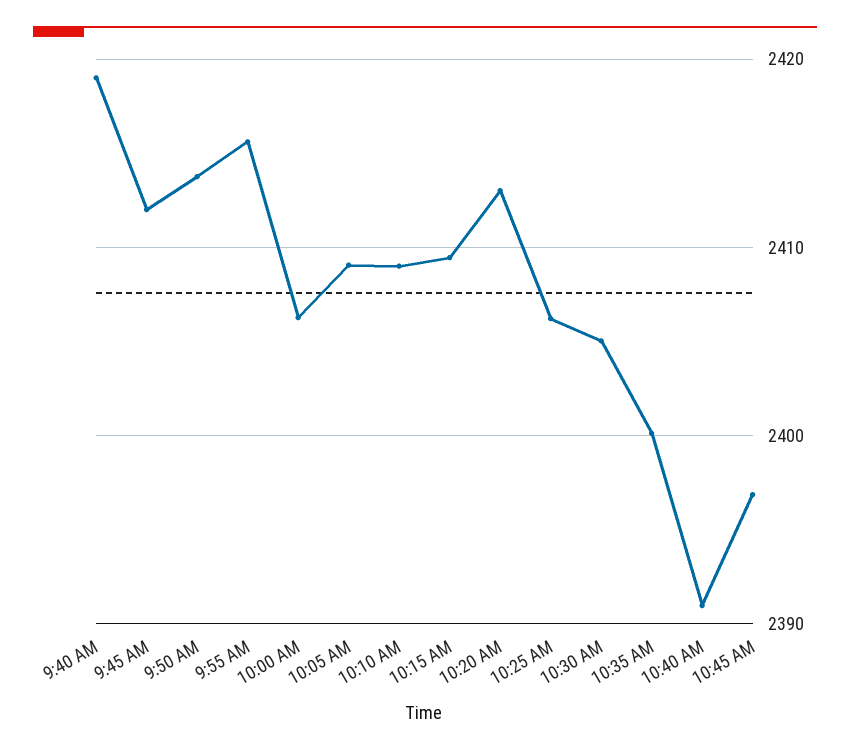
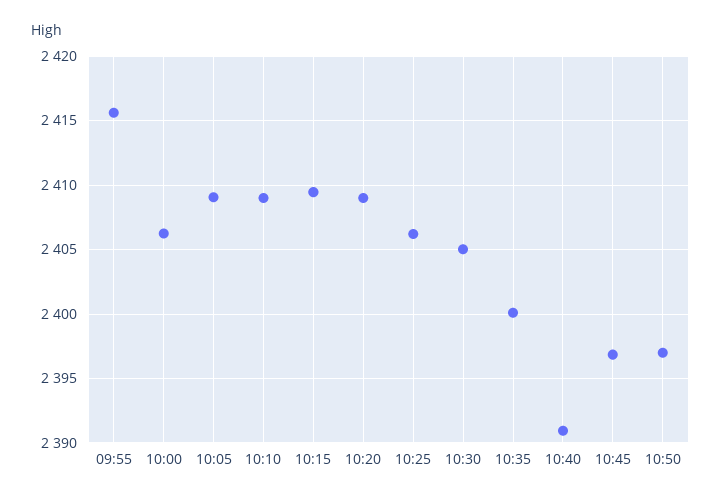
9:40 AM: 2419 -> none
9:45 AM: 2412 -> none
9:50 AM: 2414 -> none
10:20 AM: 2413 -> 2409
10:50: none -> 2397

